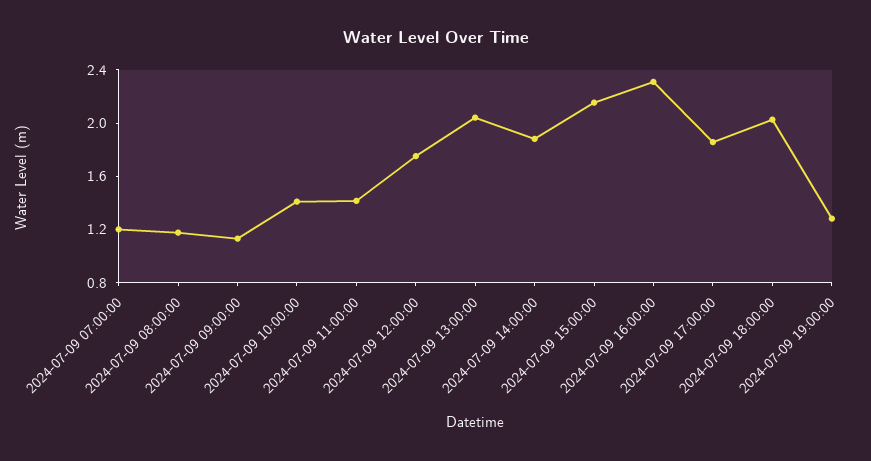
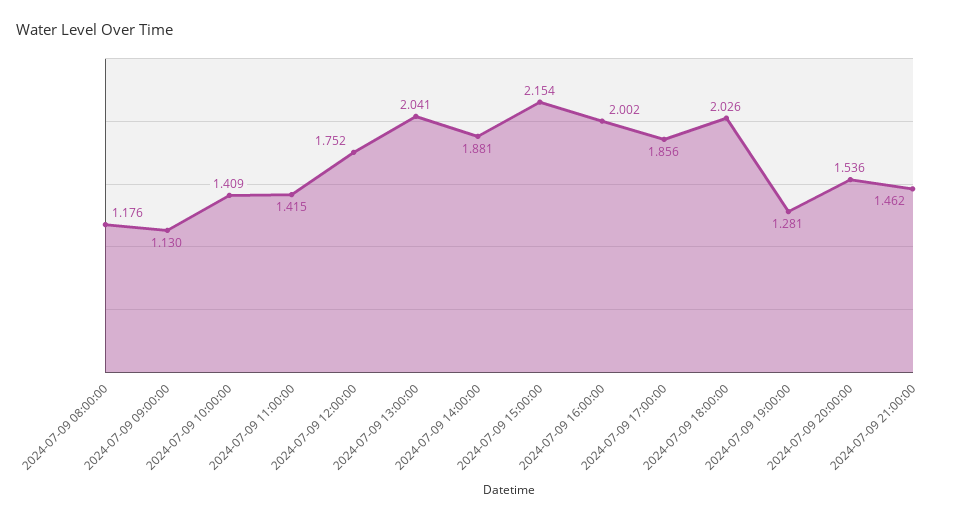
2024-07-09 07:00:00: 1.2 -> none
2024-07-09 16:00:00: 2.3 -> 2.002
2024-07-09 20:00:00: none -> 1.536
2024-07-09 21:00:00: none -> 1.462

